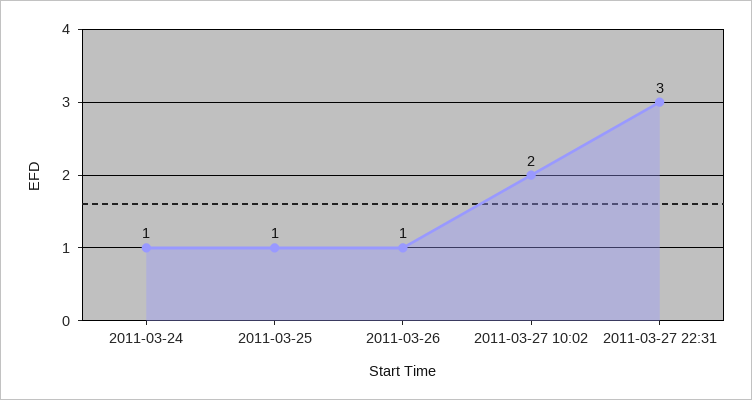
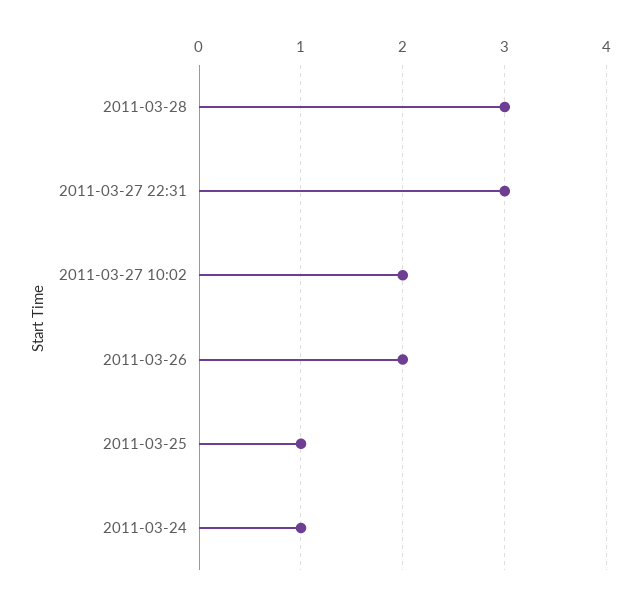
2011-03-26: 1 -> 2
2011-03-28: none -> 3

